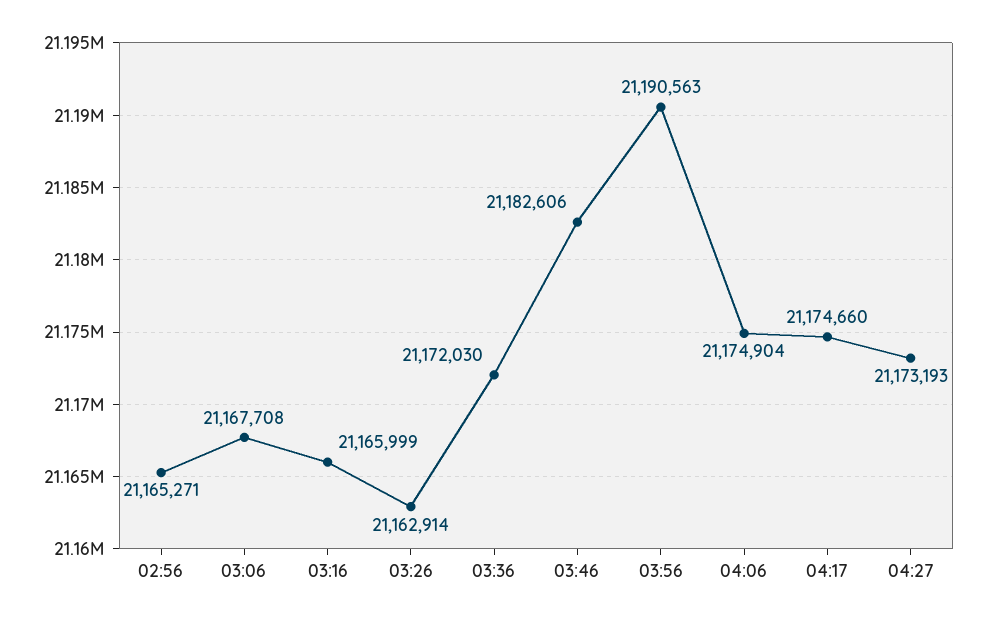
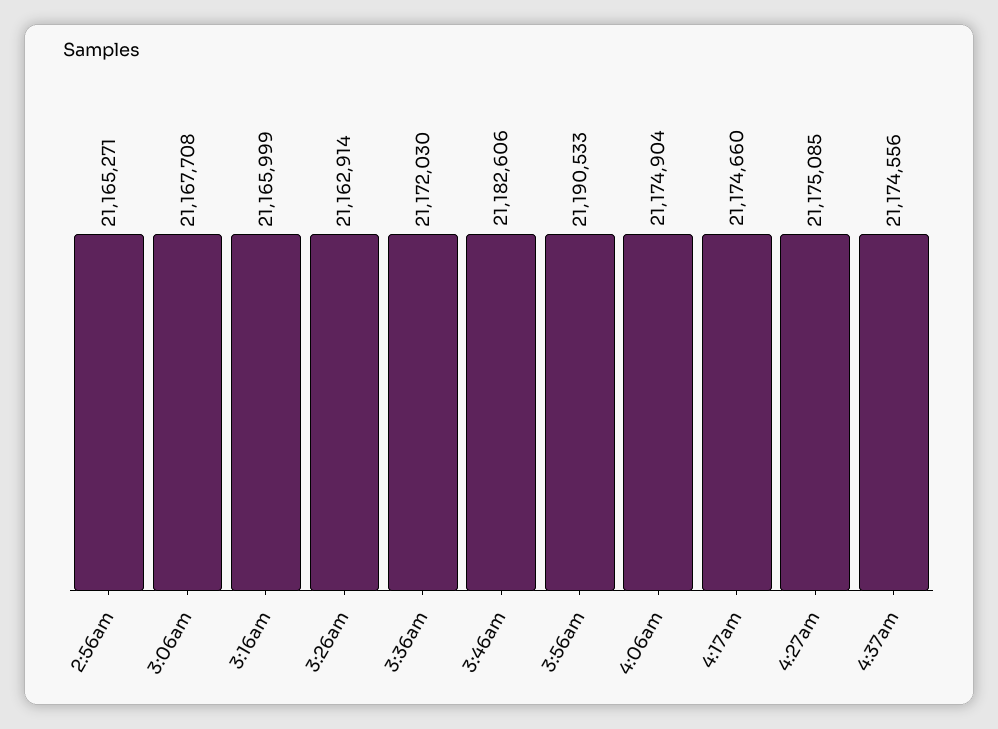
03:56: 21190563 -> 21190533
04:27: 21173193 -> 21175085
4:37am: none -> 21174556

